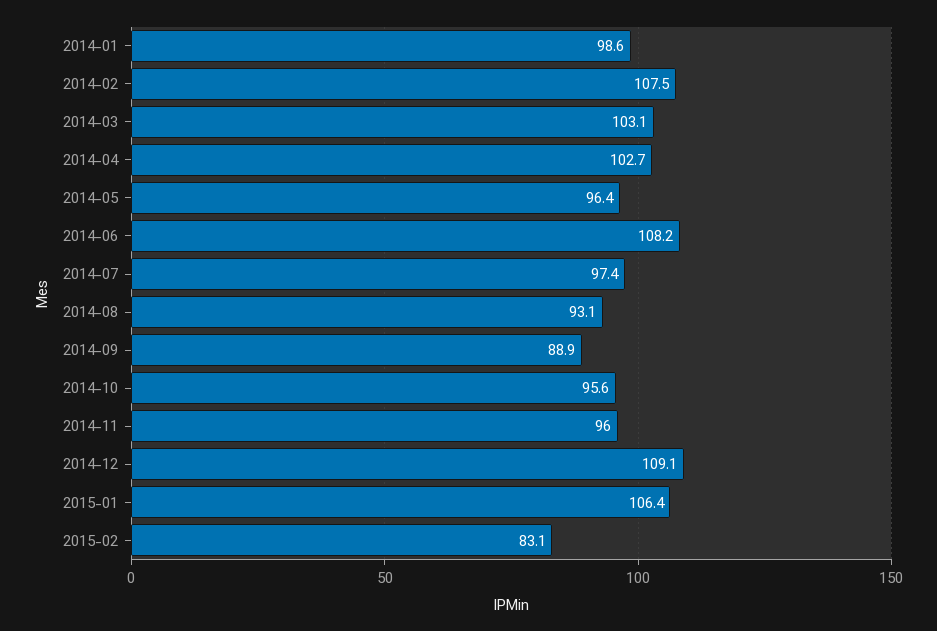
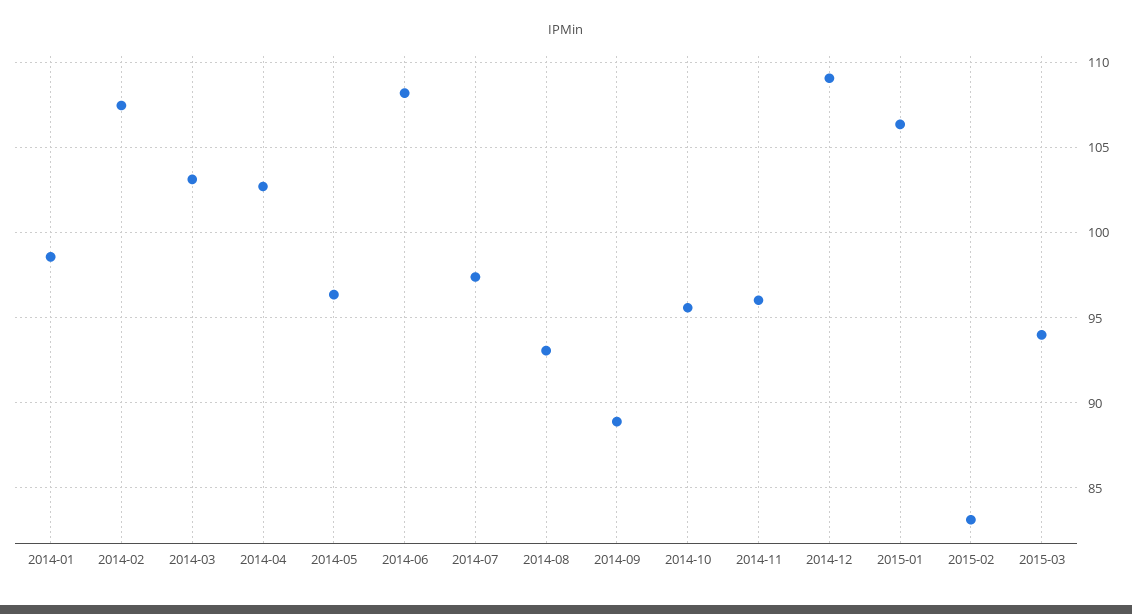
2015-03: none -> 94

